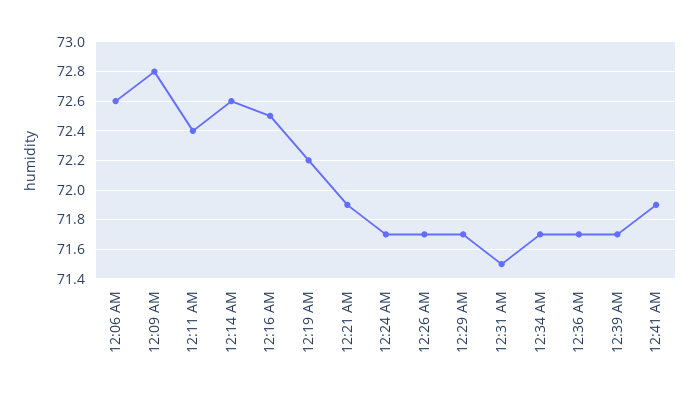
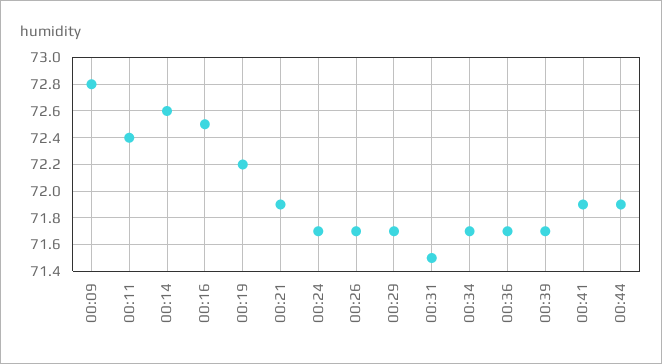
12:06 AM: 72.6 -> none
00:44: none -> 71.9

